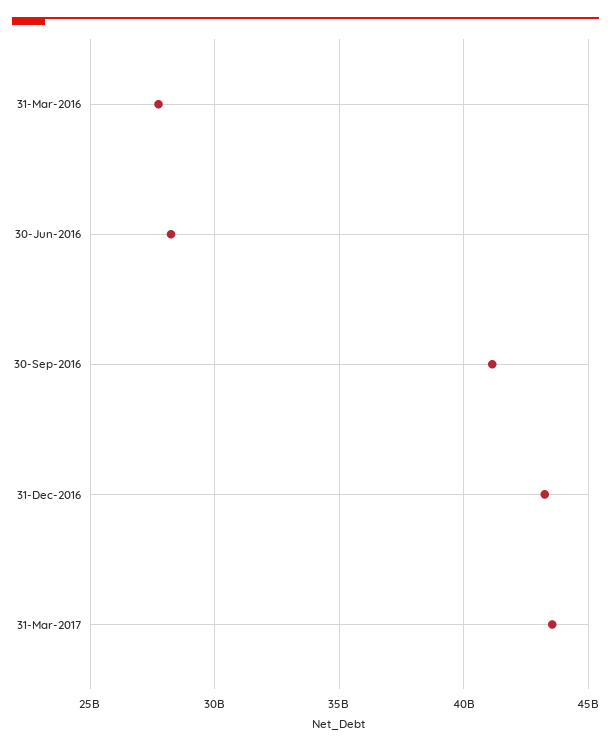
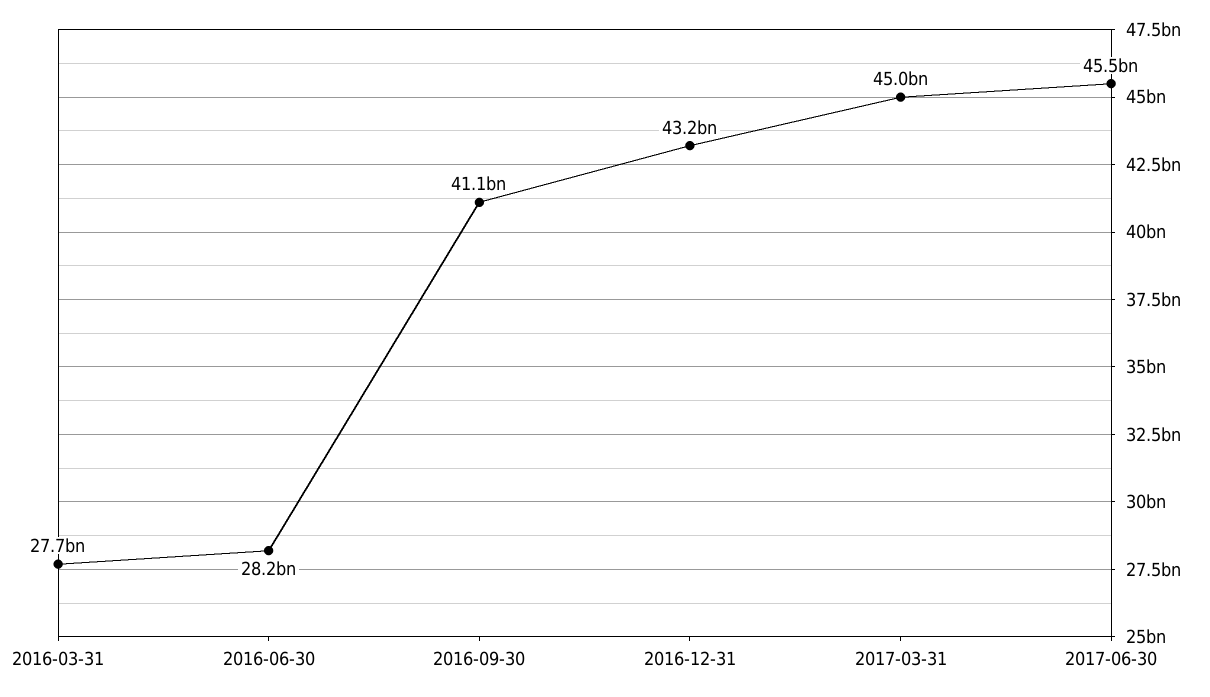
31-Mar-2017: 43500000000 -> 45000000000
2017-06-30: none -> 45500000000

